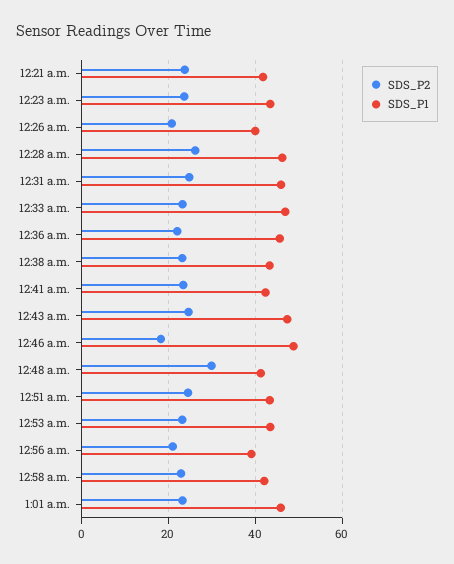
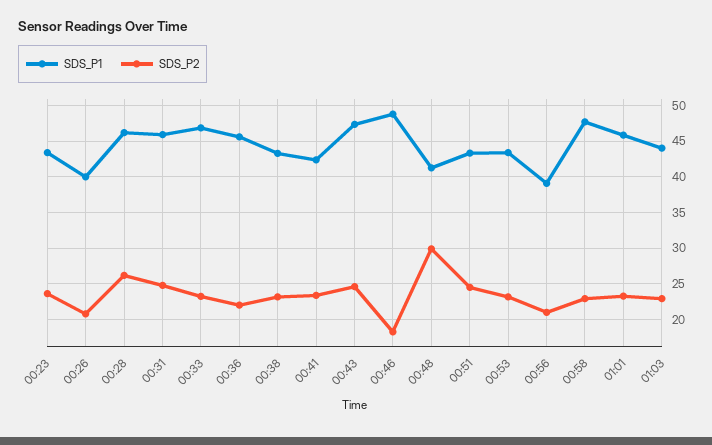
SDS_P2, 12:21 a.m.: 24 -> none
SDS_P1, 12:21 a.m.: 42 -> none
SDS_P1, 12:58 a.m.: 42 -> 48
SDS_P1, 01:03: none -> 44
SDS_P2, 01:03: none -> 23

